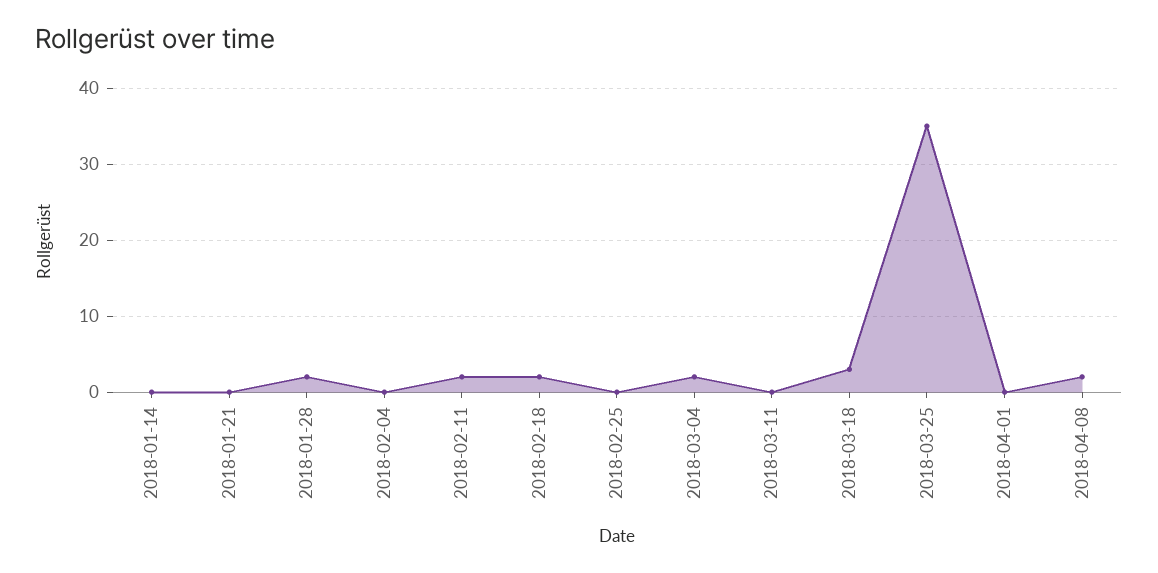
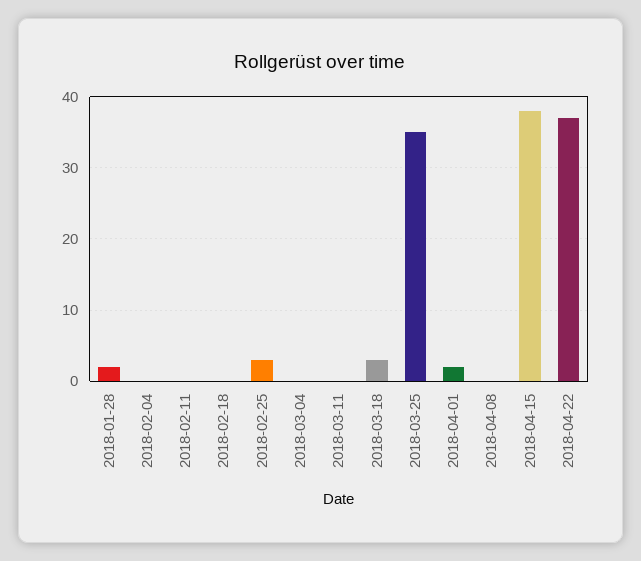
2018-01-14: 0 -> none
2018-01-21: 0 -> none
2018-02-11: 2 -> 0
2018-02-18: 2 -> 0
2018-02-25: 0 -> 3
2018-03-04: 2 -> 0
2018-04-01: 0 -> 2
2018-04-08: 2 -> 0
2018-04-15: none -> 38
2018-04-22: none -> 37

